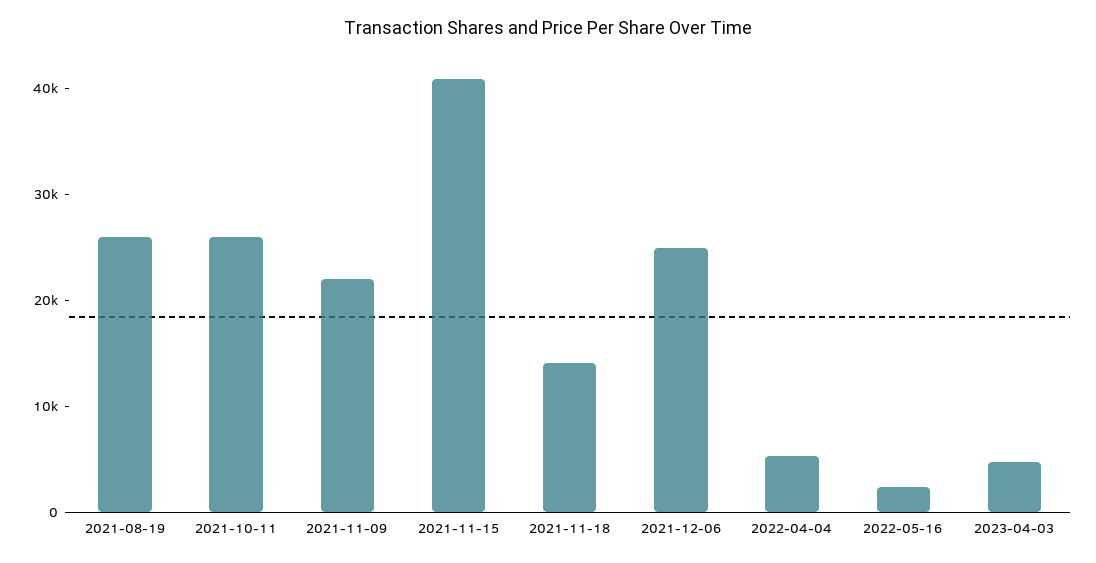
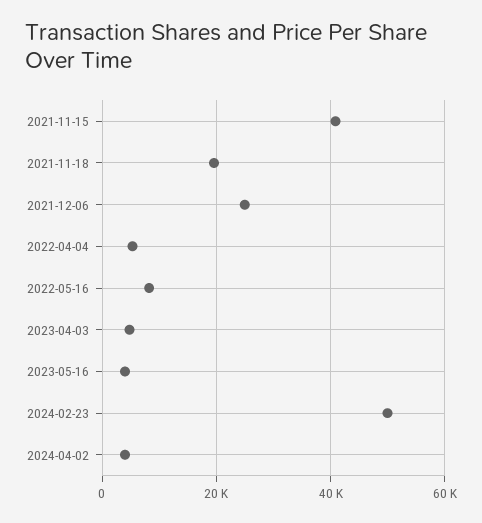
2021-08-19: 26000 -> none
2021-10-11: 26000 -> none
2021-11-09: 22000 -> none
2021-11-18: 14000 -> 20000
2022-05-16: 2000 -> 8000
2023-05-16: none -> 4000
2024-02-23: none -> 50000
2024-04-02: none -> 4000

